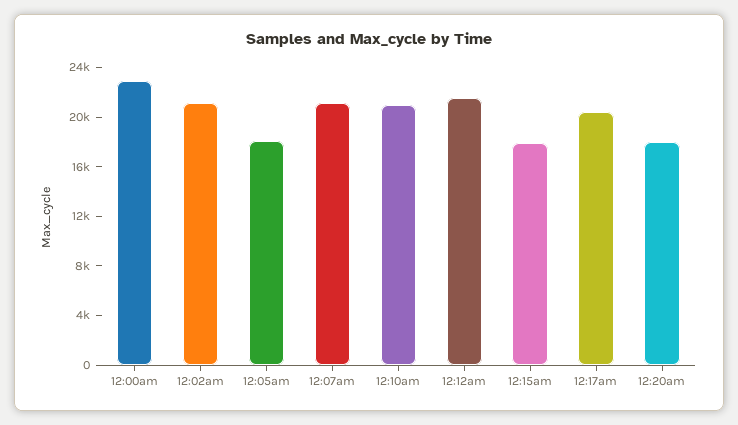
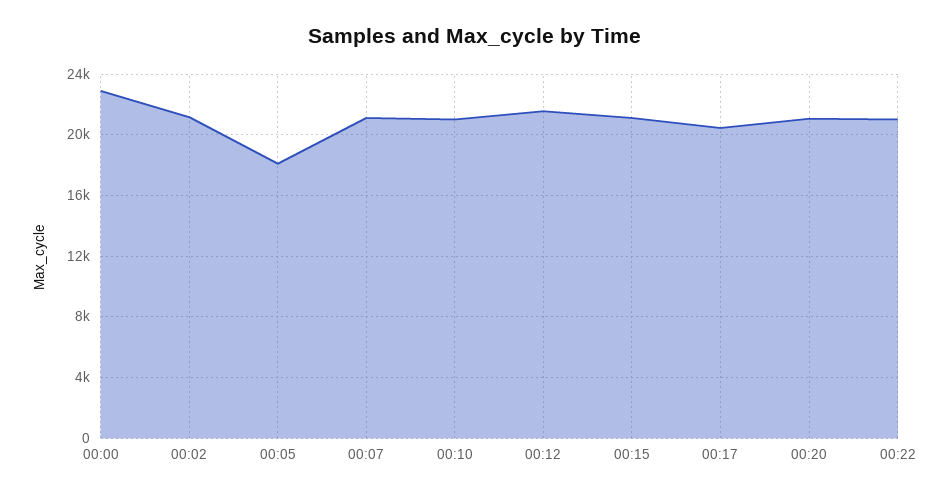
12:15am: 18000 -> 21000
12:20am: 18000 -> 21000
00:22: none -> 21000

